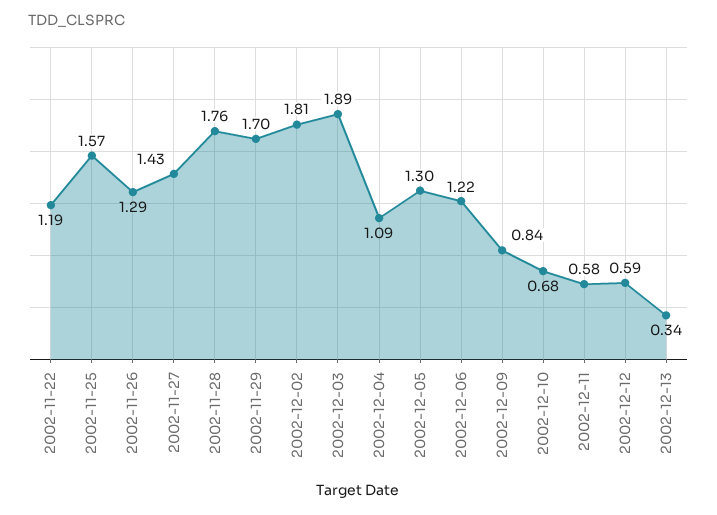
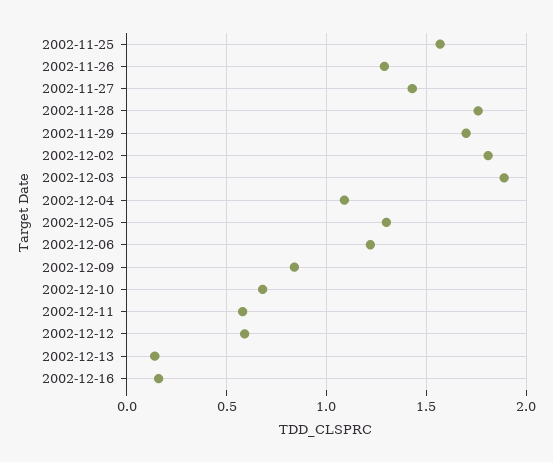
2002-11-22: 1.19 -> none
2002-12-13: 0.34 -> 0.15
2002-12-16: none -> 0.15

